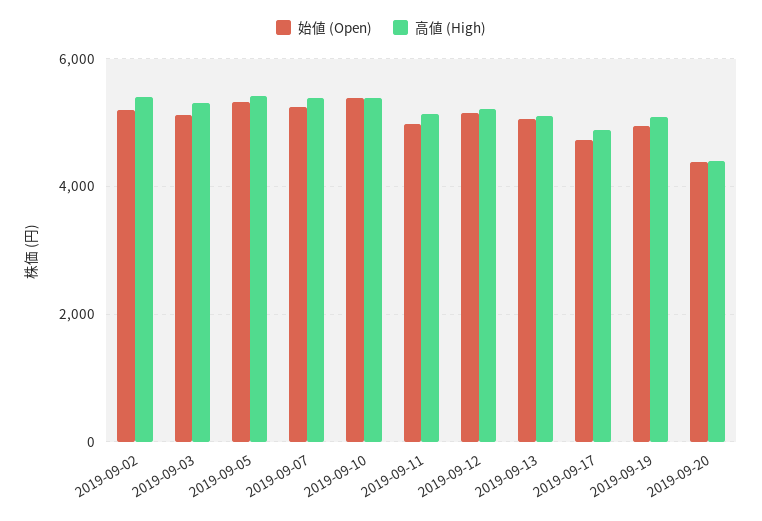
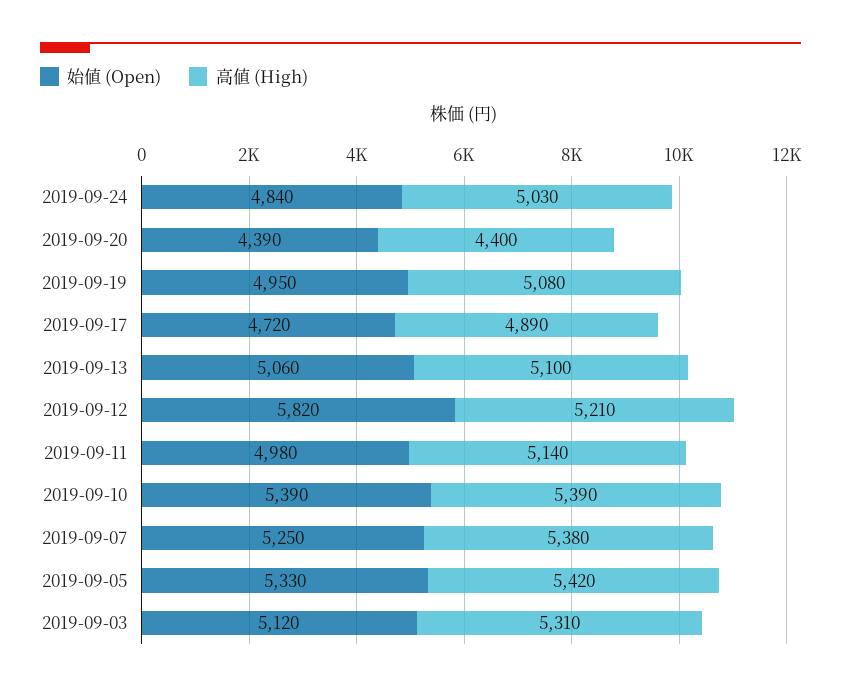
始値 (Open), 2019-09-02: 5200 -> none
高値 (High), 2019-09-02: 5400 -> none
始値 (Open), 2019-09-12: 5200 -> 5820
始値 (Open), 2019-09-24: none -> 4840
高値 (High), 2019-09-24: none -> 5030

